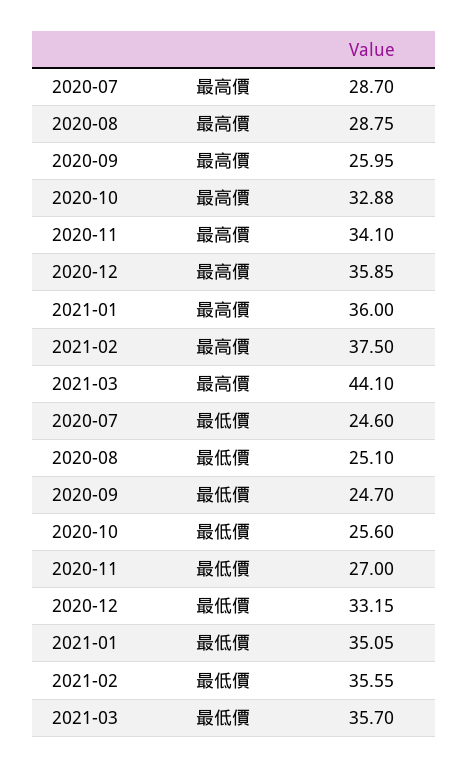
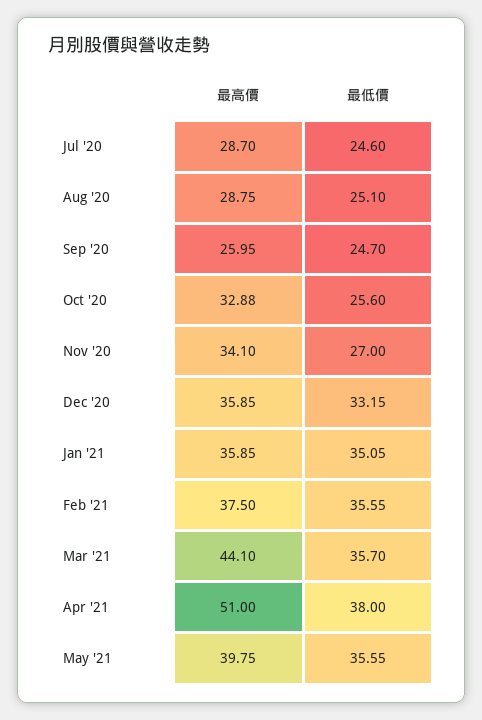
2021-01, 最高價: 36 -> 35.85
Apr '21, 最高價: none -> 51
Apr '21, 最低價: none -> 38
May '21, 最高價: none -> 39.75
May '21, 最低價: none -> 35.55

